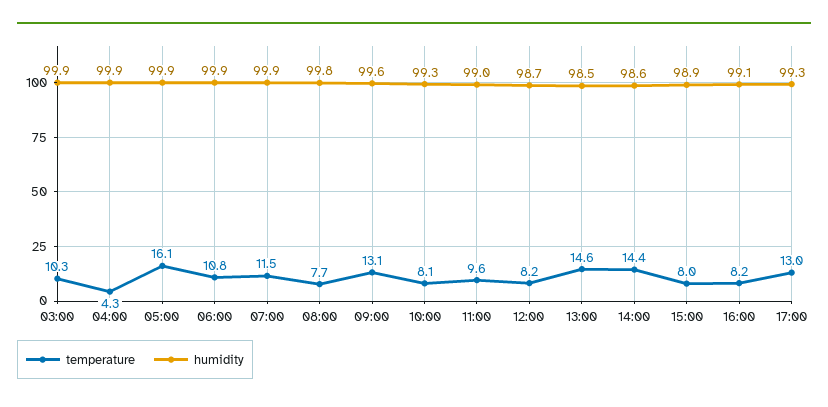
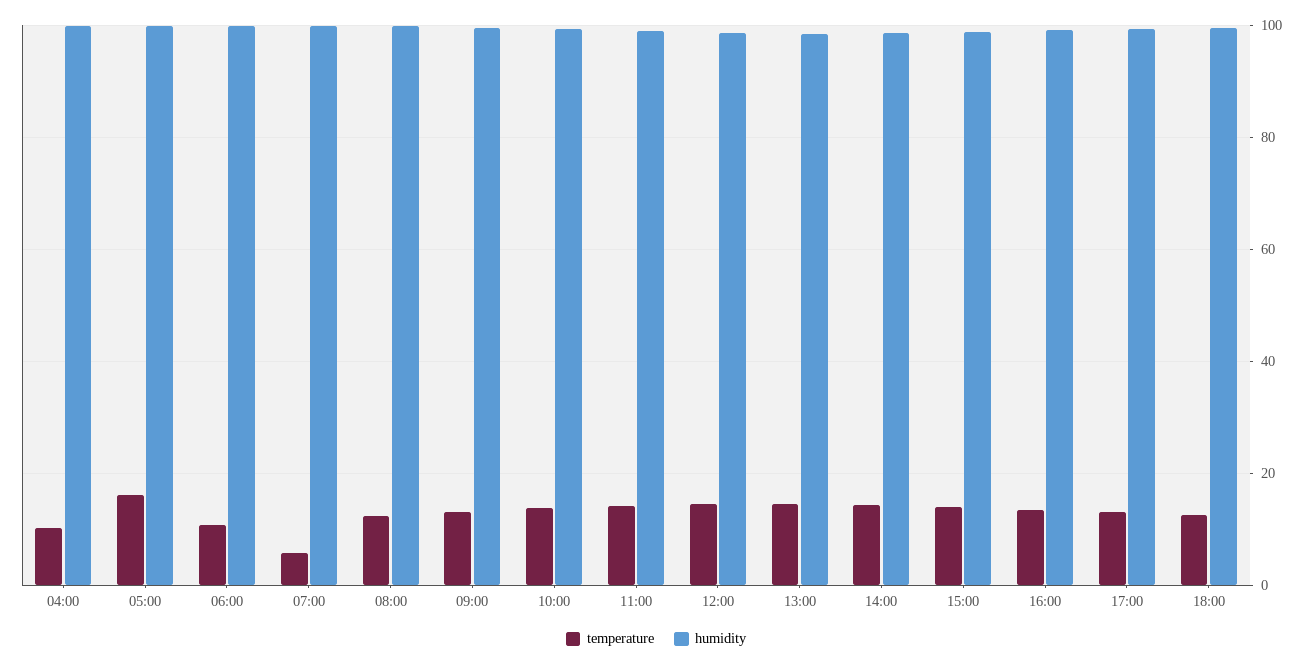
temperature, 03:00: 10.3 -> none
humidity, 03:00: 99.9 -> none
temperature, 04:00: 4.3 -> 10
temperature, 07:00: 11.5 -> 6
temperature, 08:00: 7.7 -> 12
temperature, 10:00: 8.1 -> 14
temperature, 11:00: 9.6 -> 14
temperature, 12:00: 8.2 -> 14
temperature, 15:00: 8 -> 14
temperature, 16:00: 8.2 -> 14
temperature, 18:00: none -> 12
humidity, 18:00: none -> 100

